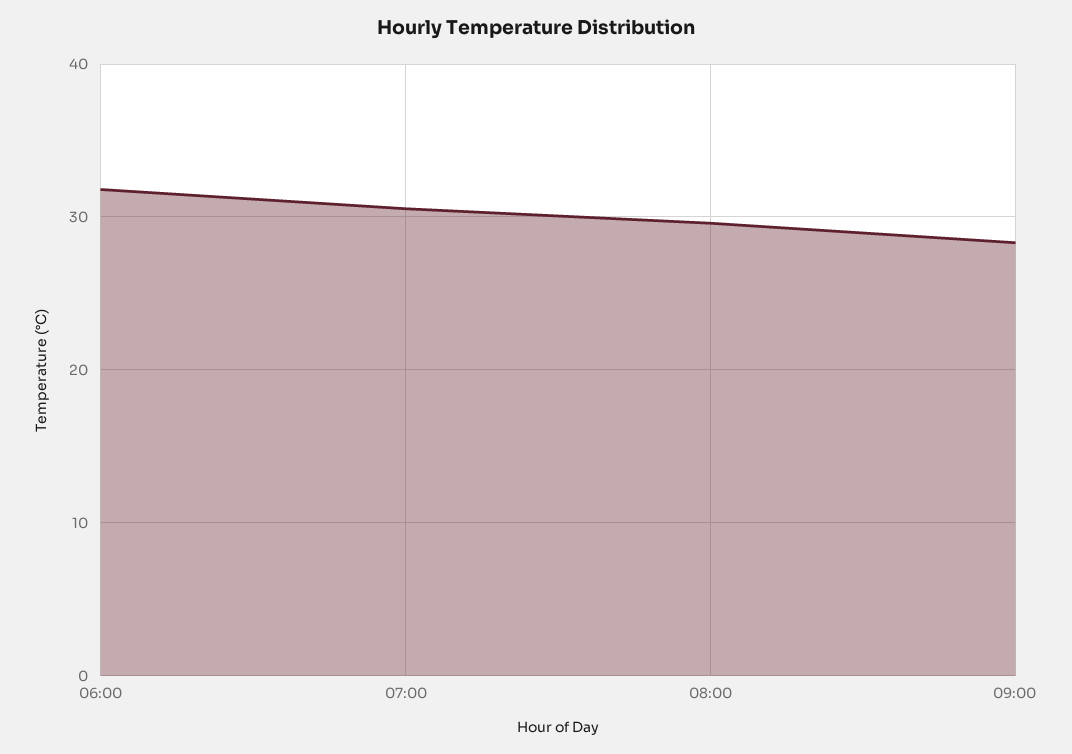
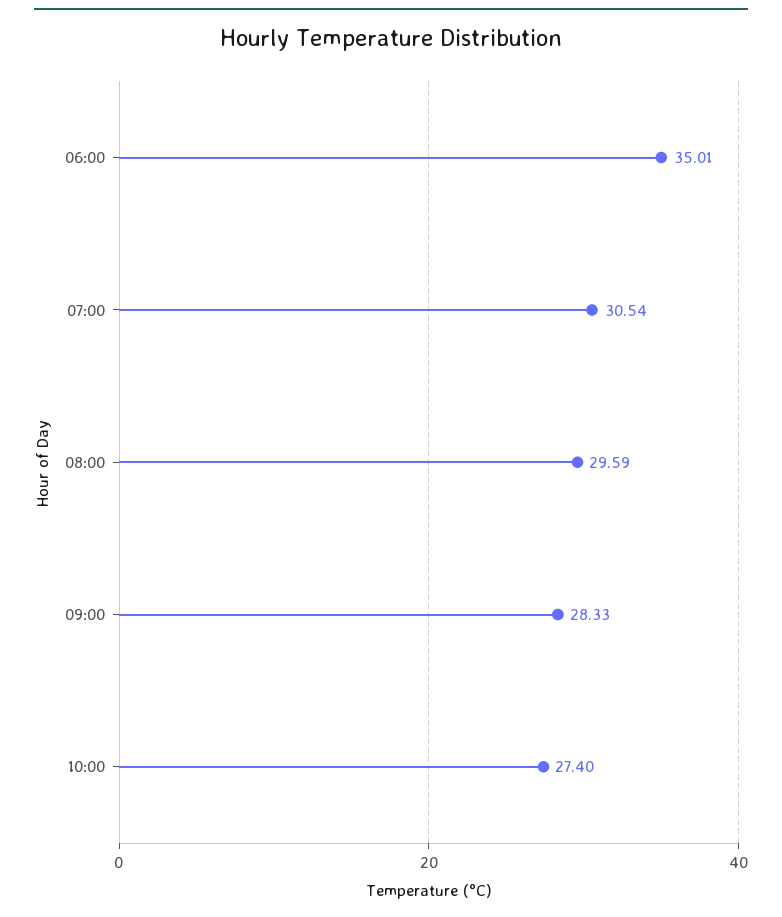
06:00: 32 -> 35.01
10:00: none -> 27.4

